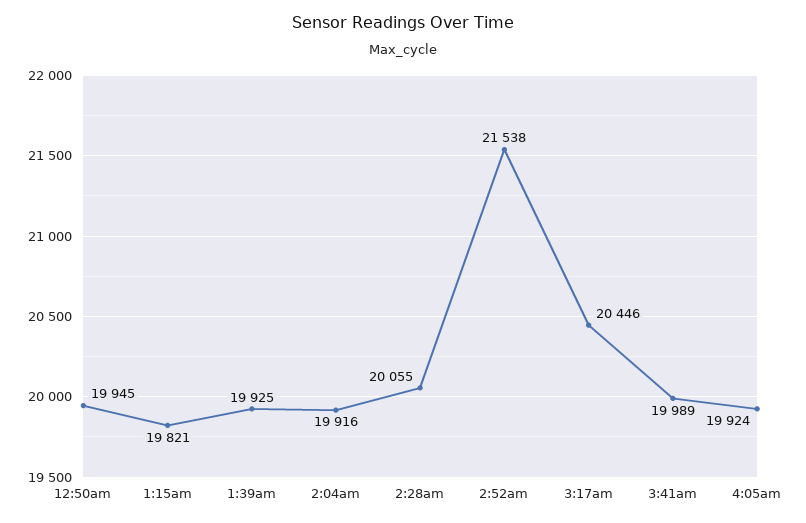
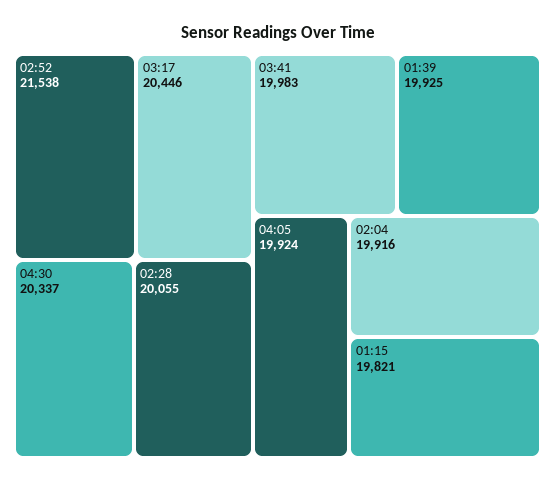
12:50am: 19945 -> none
3:41am: 19989 -> 19983
04:30: none -> 20337

